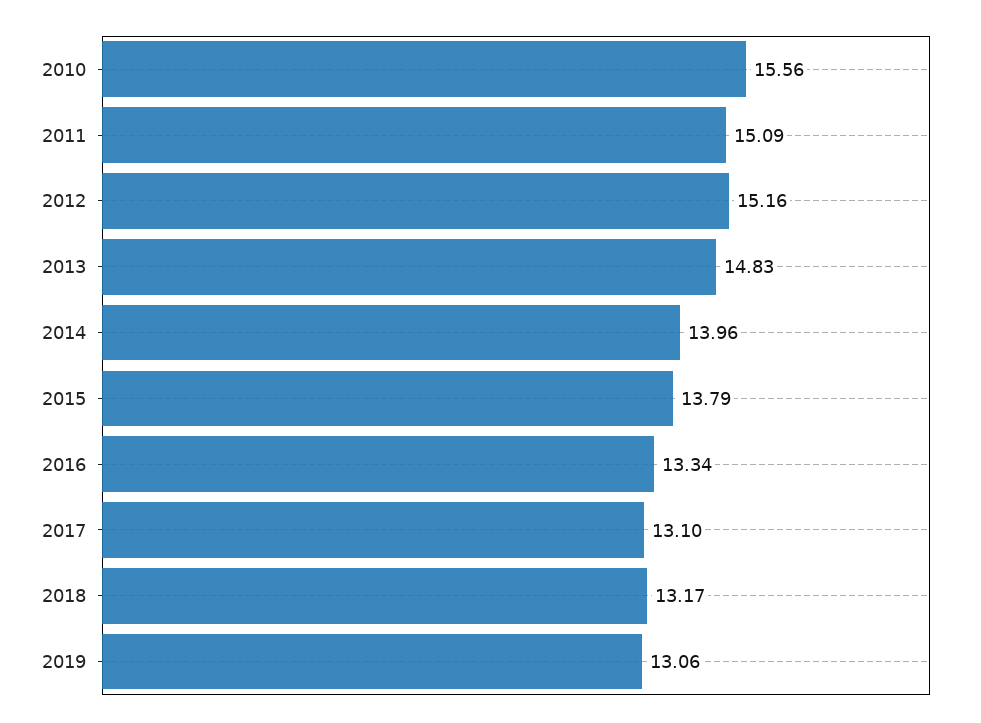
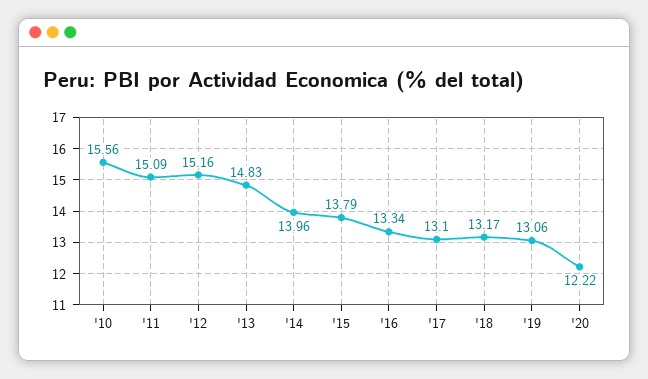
'20: none -> 12.22

